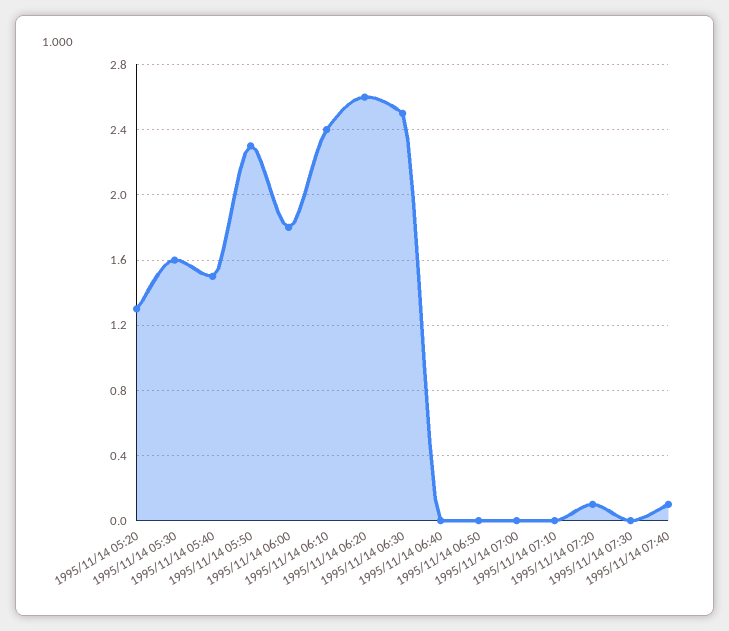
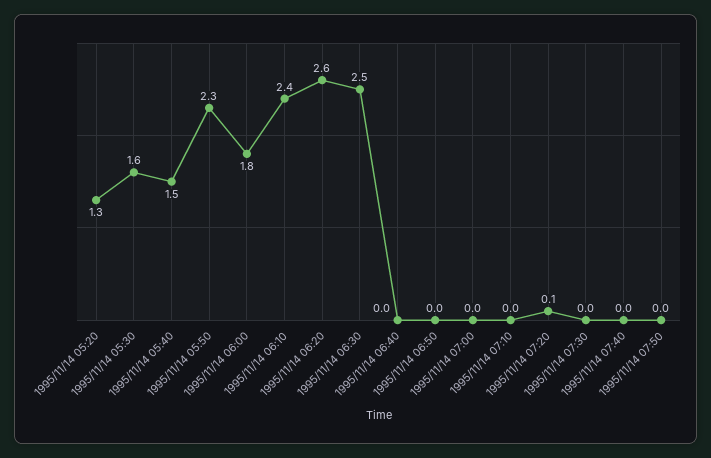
1995/11/14 07:40: 0.1 -> 0
1995/11/14 07:50: none -> 0

